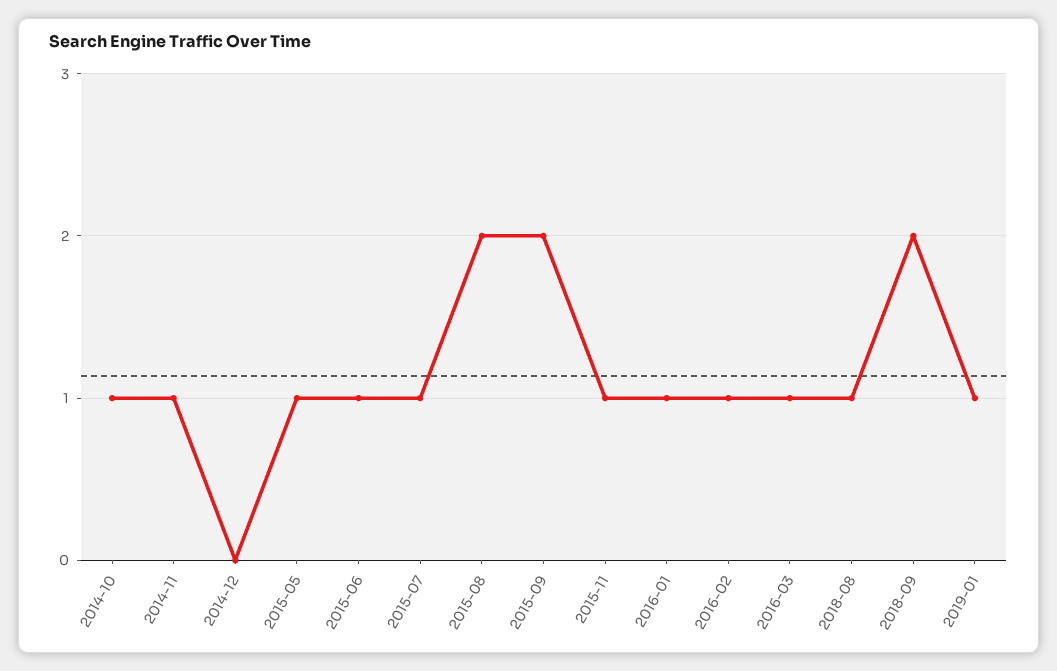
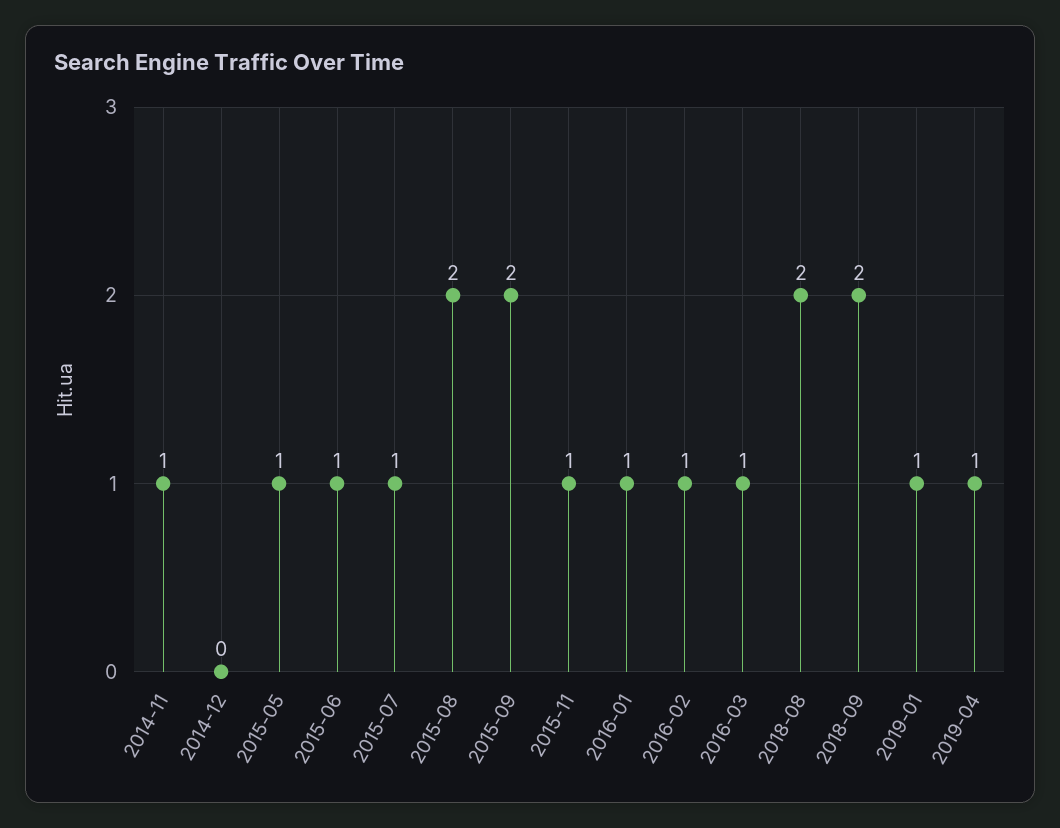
2014-10: 1 -> none
2018-08: 1 -> 2
2019-04: none -> 1

